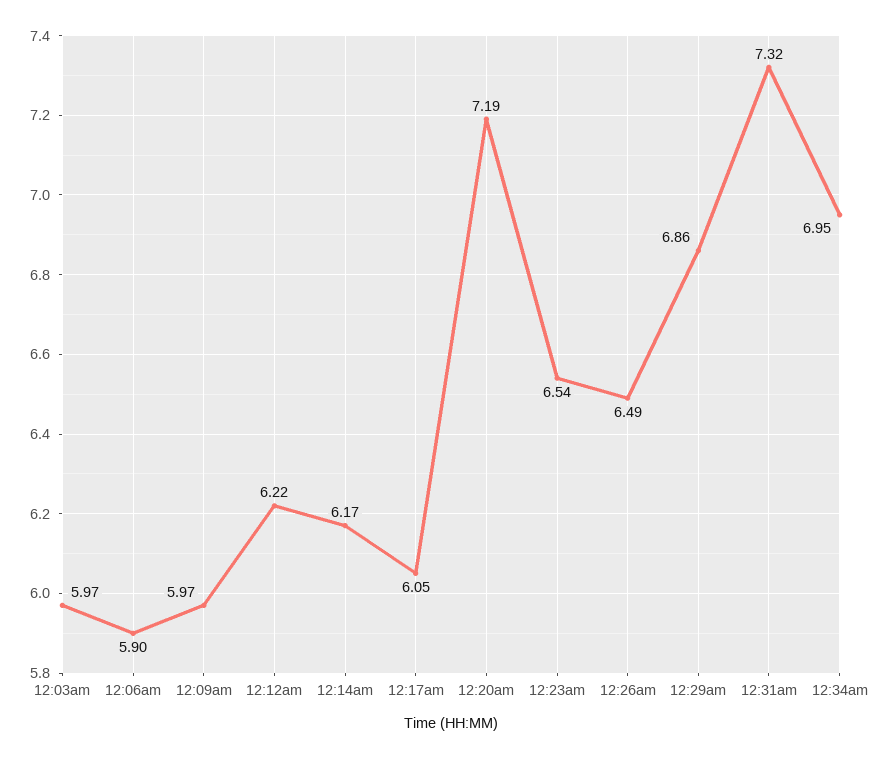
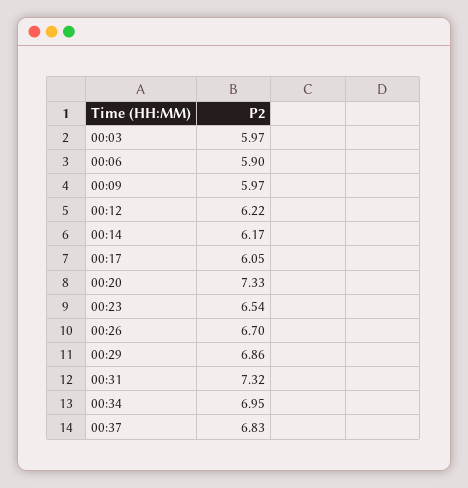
12:20am: 7.19 -> 7.33
12:26am: 6.49 -> 6.7
00:37: none -> 6.83

